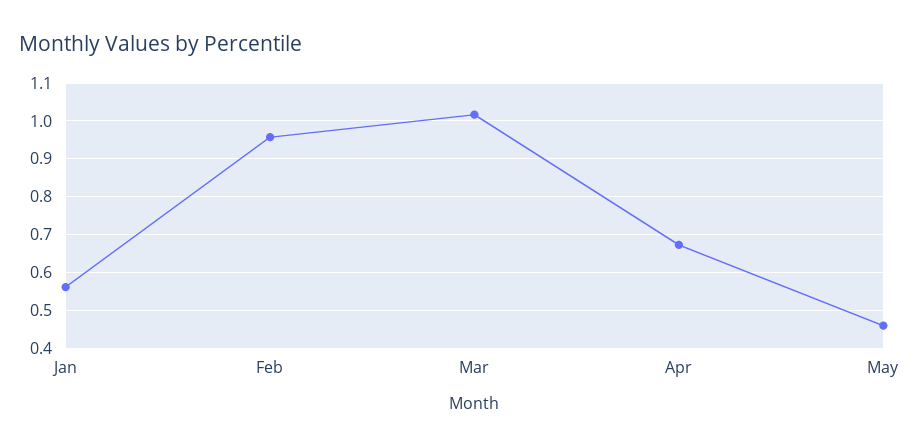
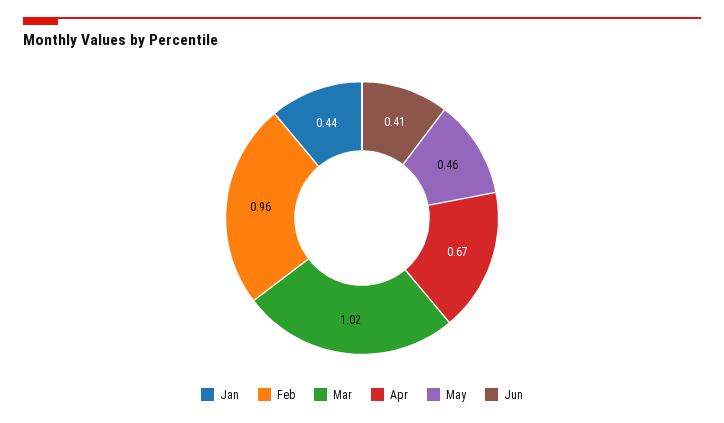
Jan: 0.56 -> 0.44
Jun: none -> 0.41

